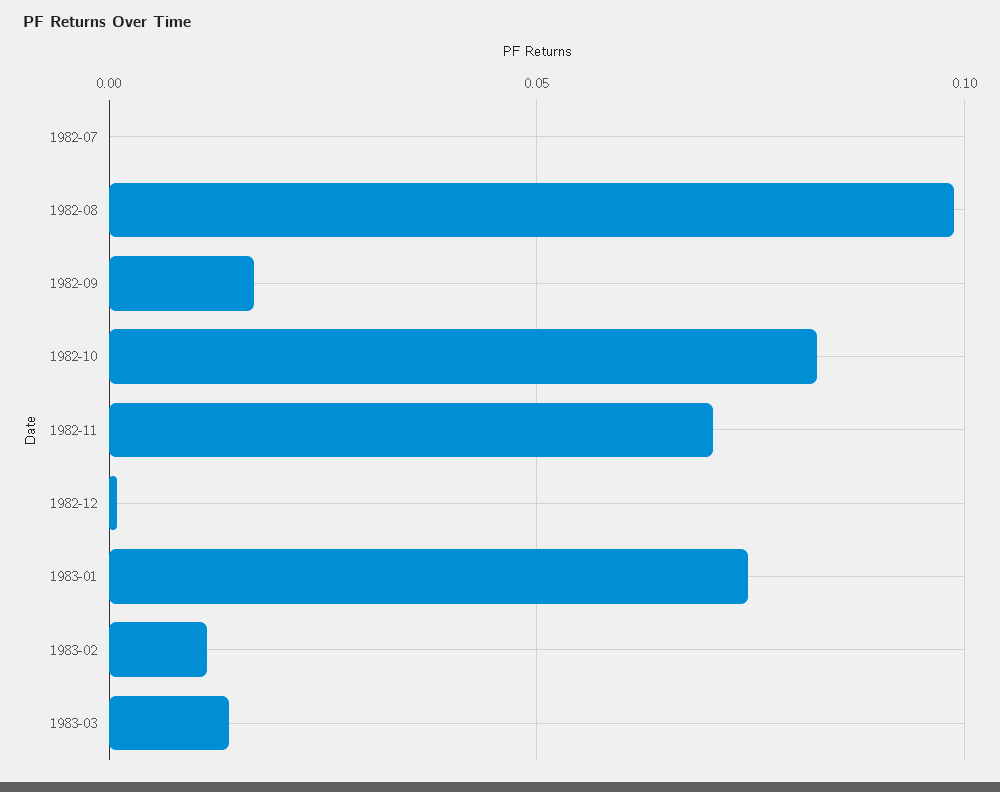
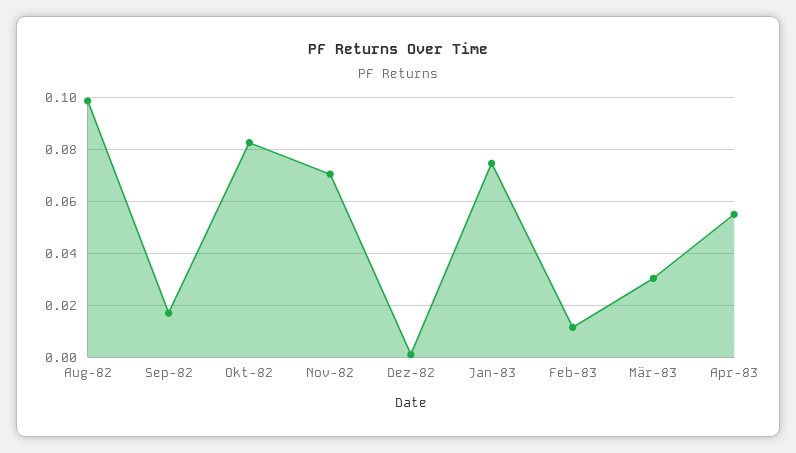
1982-07: 0 -> none
1983-03: 0.015 -> 0.03
Apr-83: none -> 0.055

